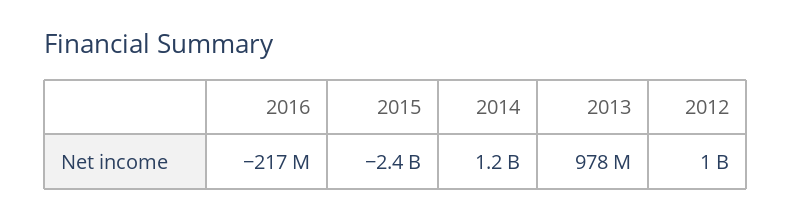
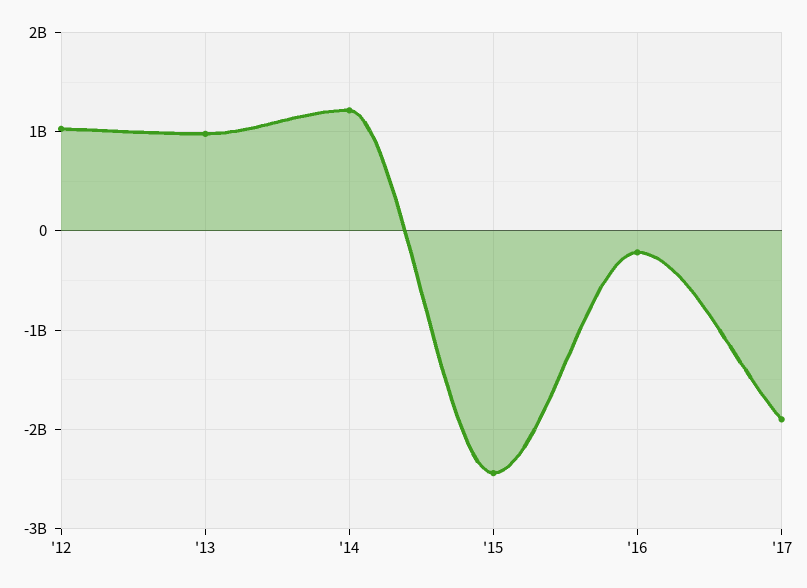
'17: none -> -1900000000

